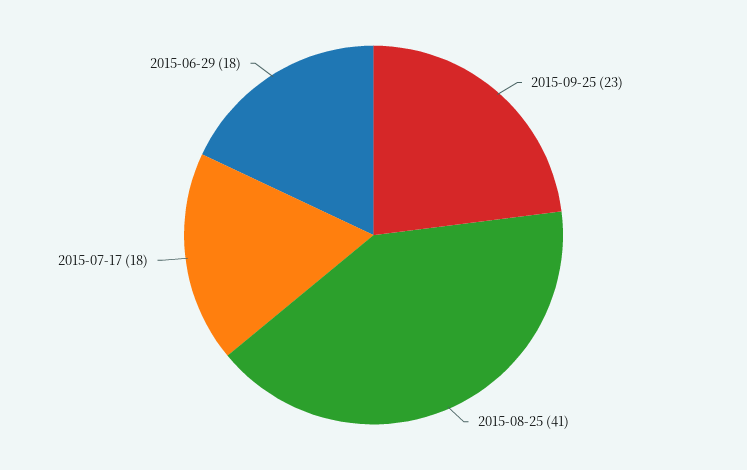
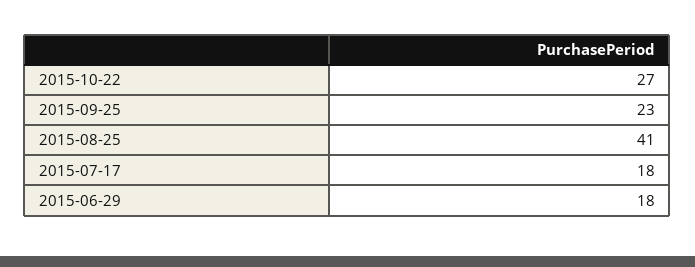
2015-10-22: none -> 27

